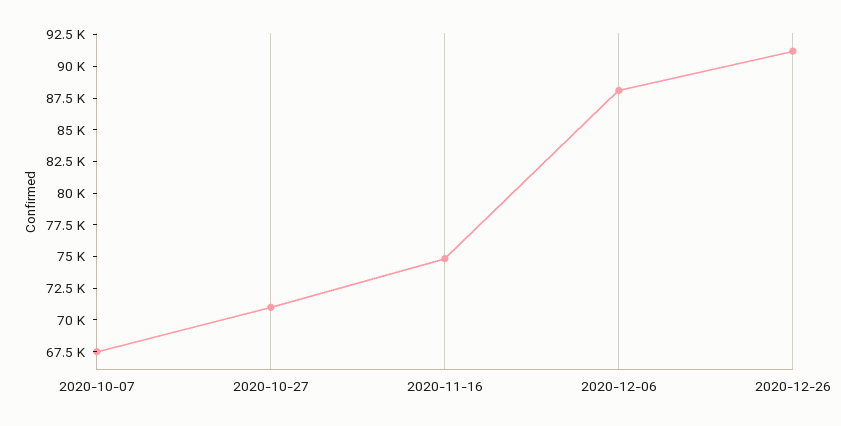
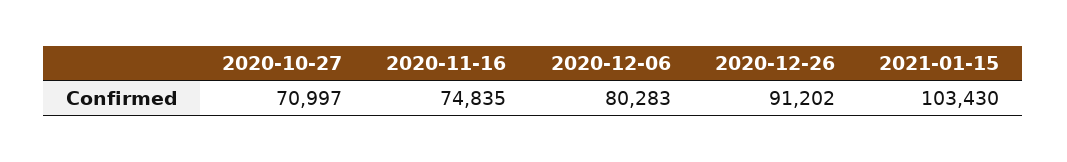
2020-10-07: 67500 -> none
2020-12-06: 87500 -> 80283
2021-01-15: none -> 103430

